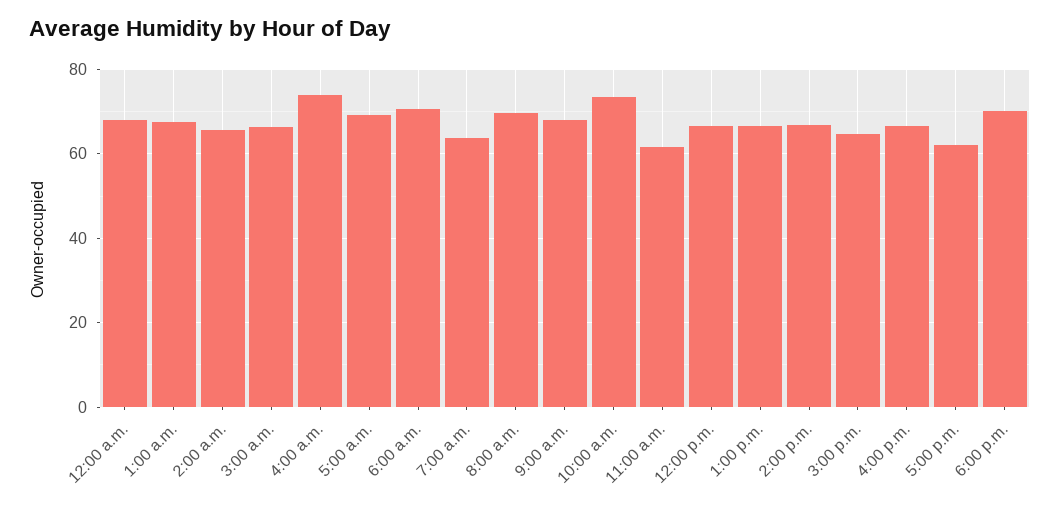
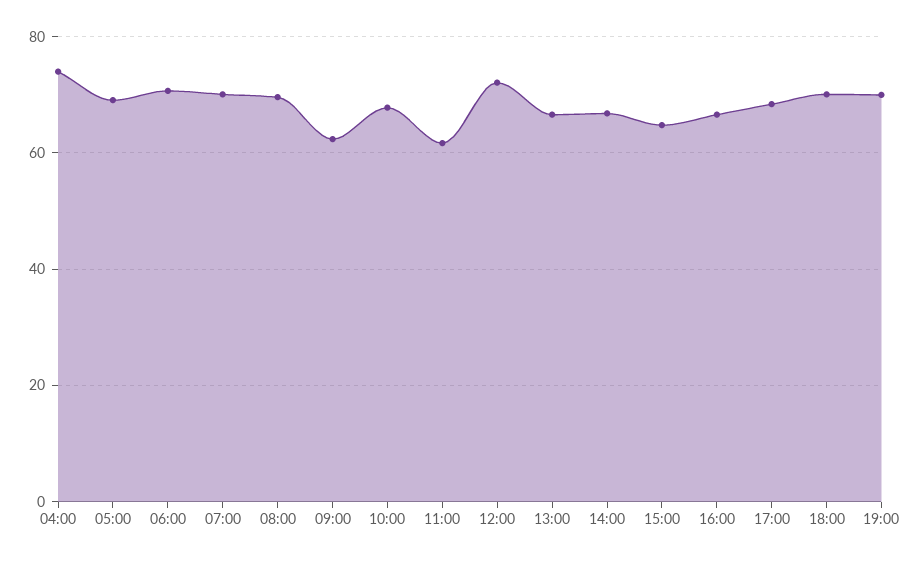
12:00 a.m.: 68 -> none
1:00 a.m.: 68 -> none
2:00 a.m.: 66 -> none
3:00 a.m.: 66 -> none
7:00 a.m.: 64 -> 70
9:00 a.m.: 68 -> 62
10:00 a.m.: 74 -> 68
12:00 p.m.: 66 -> 72
5:00 p.m.: 62 -> 68
19:00: none -> 70

